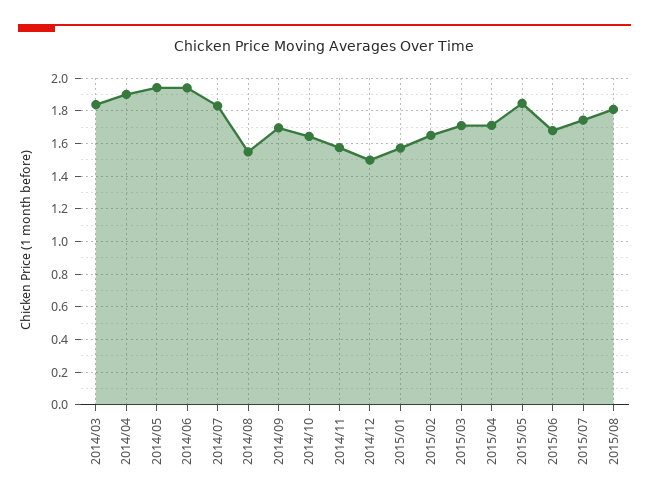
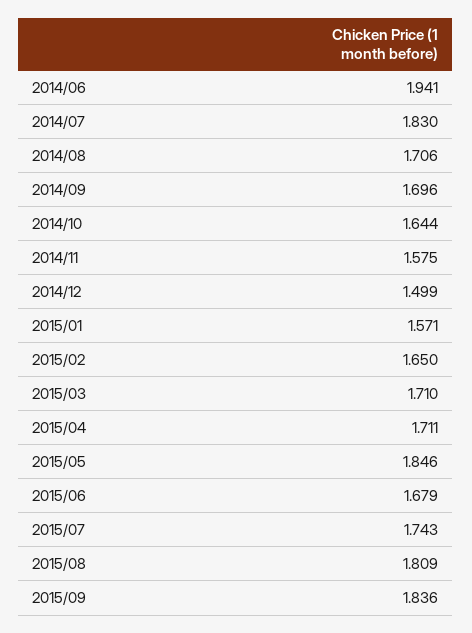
2014/03: 1.85 -> none
2014/04: 1.9 -> none
2014/05: 1.95 -> none
2014/08: 1.55 -> 1.706
2015/09: none -> 1.836

